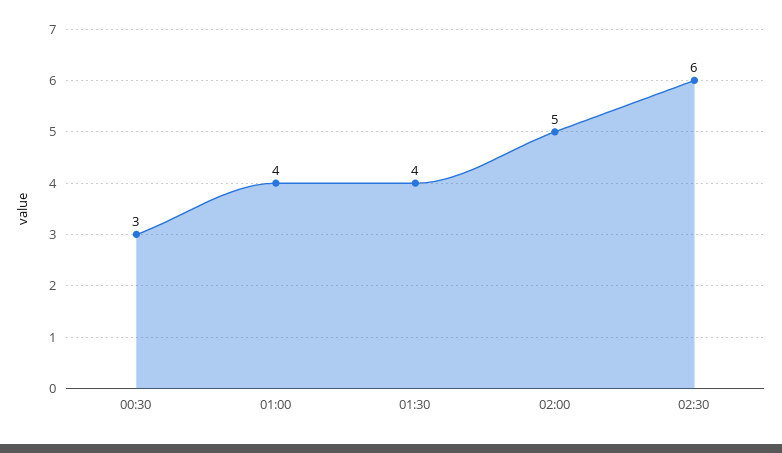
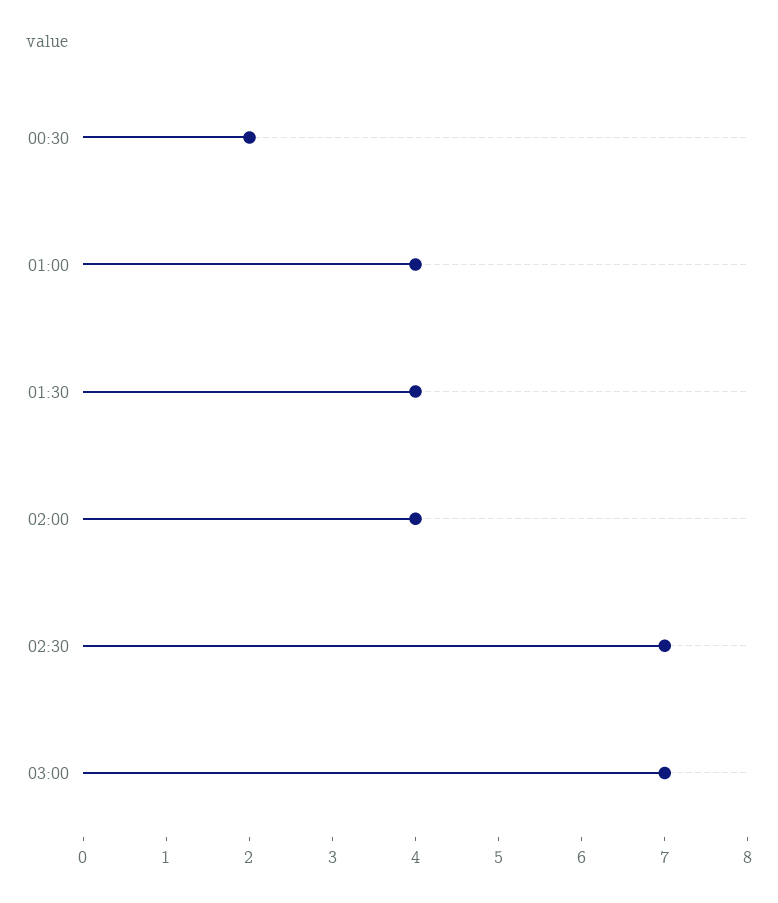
00:30: 3 -> 2
02:00: 5 -> 4
02:30: 6 -> 7
03:00: none -> 7

